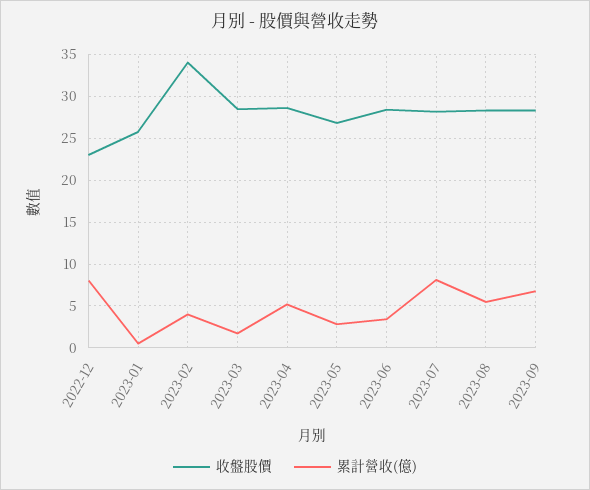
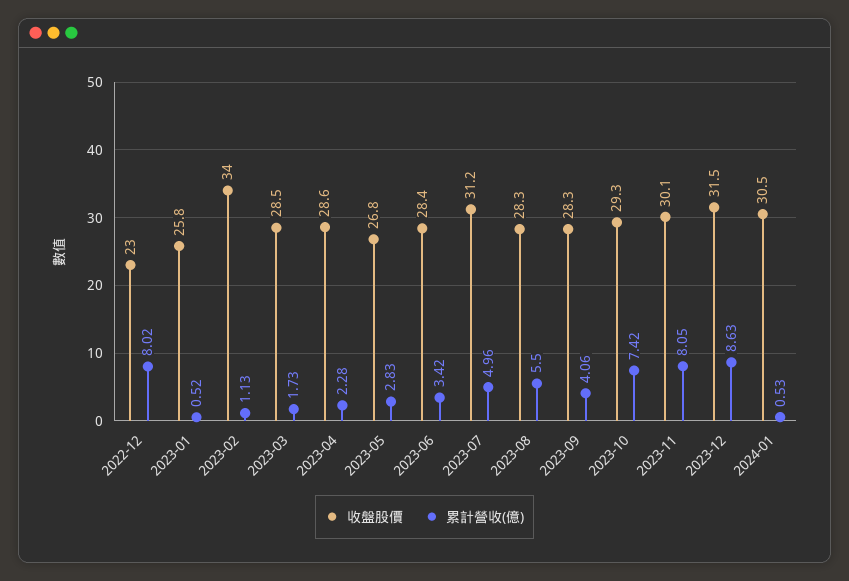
累計營收(億), 2023-02: 4 -> 1.13
累計營收(億), 2023-04: 5 -> 2.28
收盤股價, 2023-07: 28 -> 31.2
累計營收(億), 2023-07: 8 -> 4.96
累計營收(億), 2023-09: 7 -> 4.06
收盤股價, 2023-10: none -> 29.3
累計營收(億), 2023-10: none -> 7.42
收盤股價, 2023-11: none -> 30.1
累計營收(億), 2023-11: none -> 8.05
收盤股價, 2023-12: none -> 31.5
累計營收(億), 2023-12: none -> 8.63
收盤股價, 2024-01: none -> 30.5
累計營收(億), 2024-01: none -> 0.53

